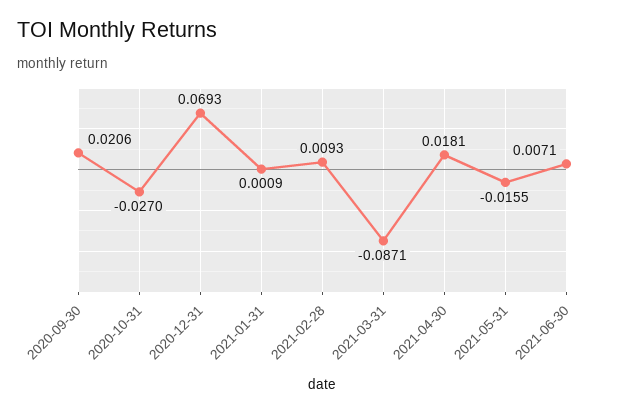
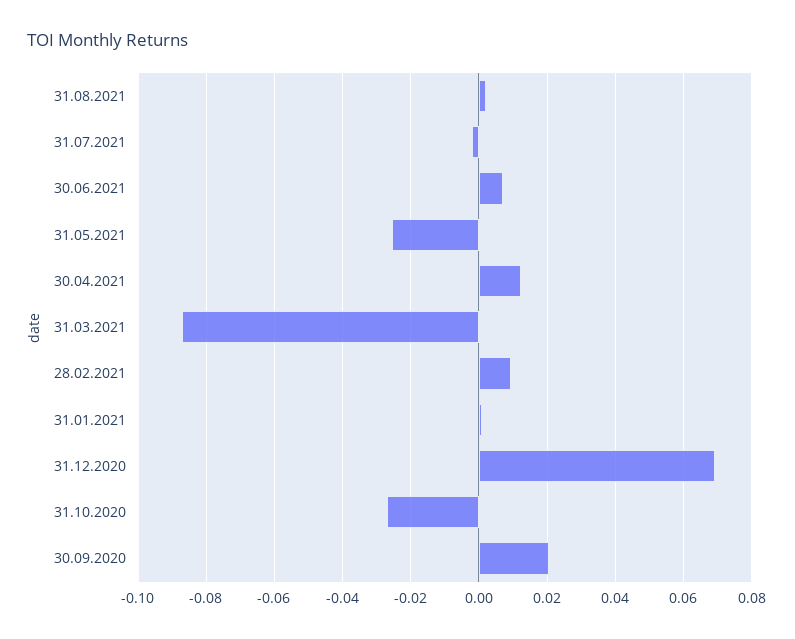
2021-04-30: 0.0181 -> 0.012
2021-05-31: -0.0155 -> -0.026
31.08.2021: none -> 0.002
31.07.2021: none -> -0.002

